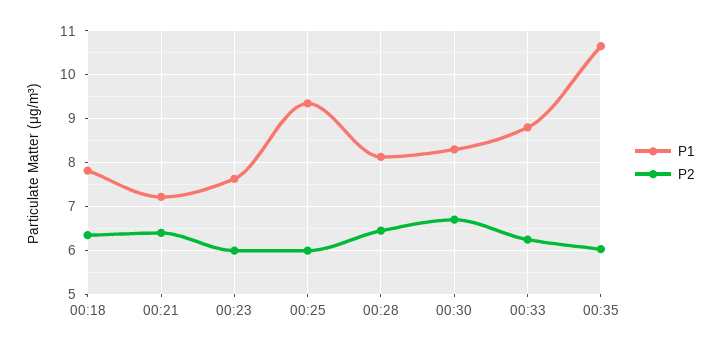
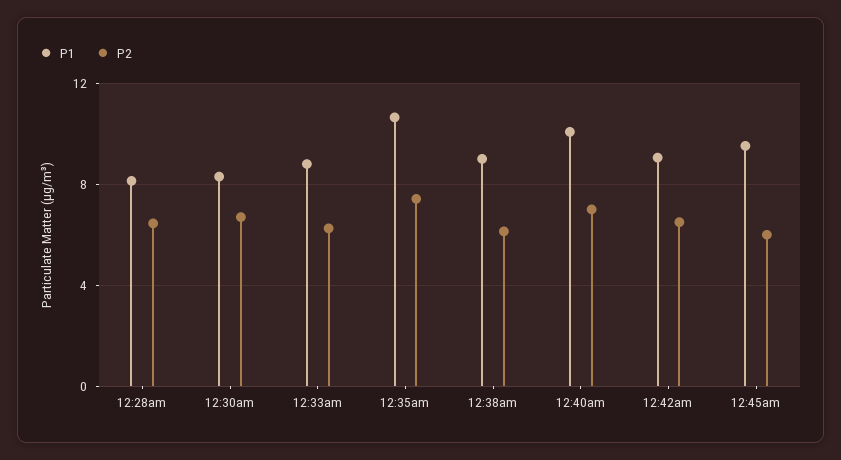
P1, 00:18: 7.8 -> none
P2, 00:18: 6.4 -> none
P1, 00:21: 7.2 -> none
P2, 00:21: 6.4 -> none
P1, 00:23: 7.6 -> none
P2, 00:23: 6 -> none
P1, 00:25: 9.4 -> none
P2, 00:25: 6 -> none
P2, 00:35: 6 -> 7.5
P1, 12:38am: none -> 9
P2, 12:38am: none -> 6
P1, 12:40am: none -> 10
P2, 12:40am: none -> 7
P1, 12:42am: none -> 9
P2, 12:42am: none -> 6.5
P1, 12:45am: none -> 9.5
P2, 12:45am: none -> 6

